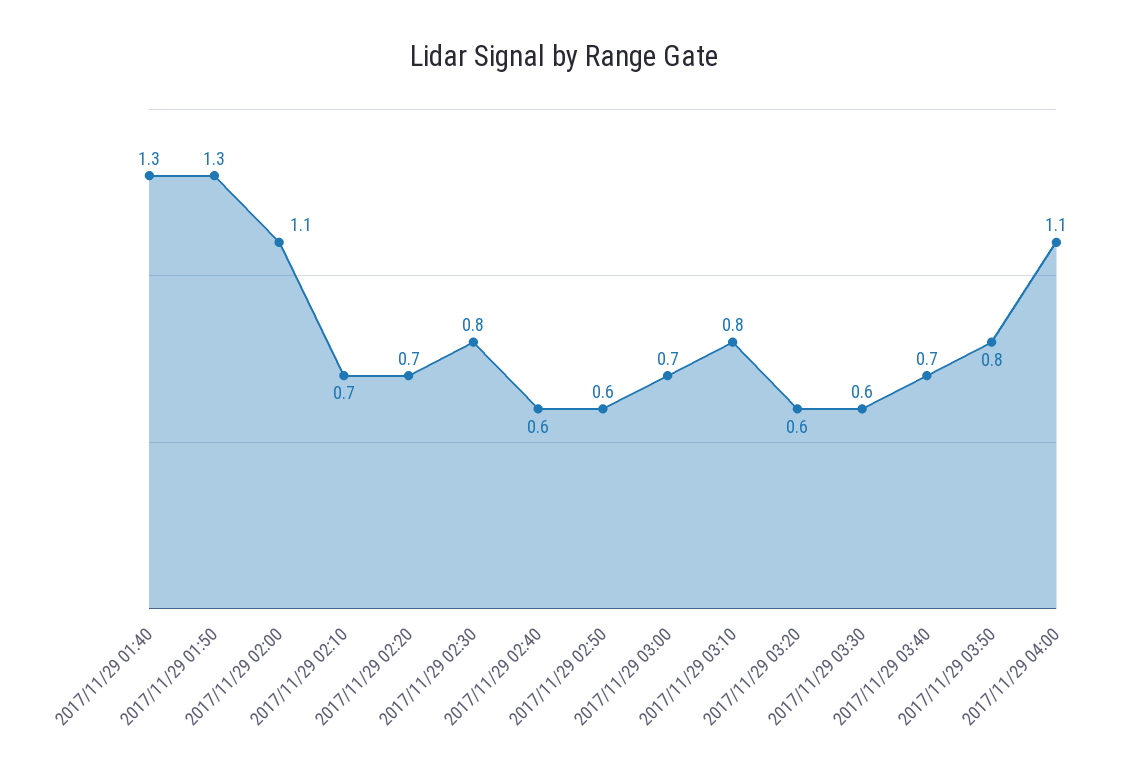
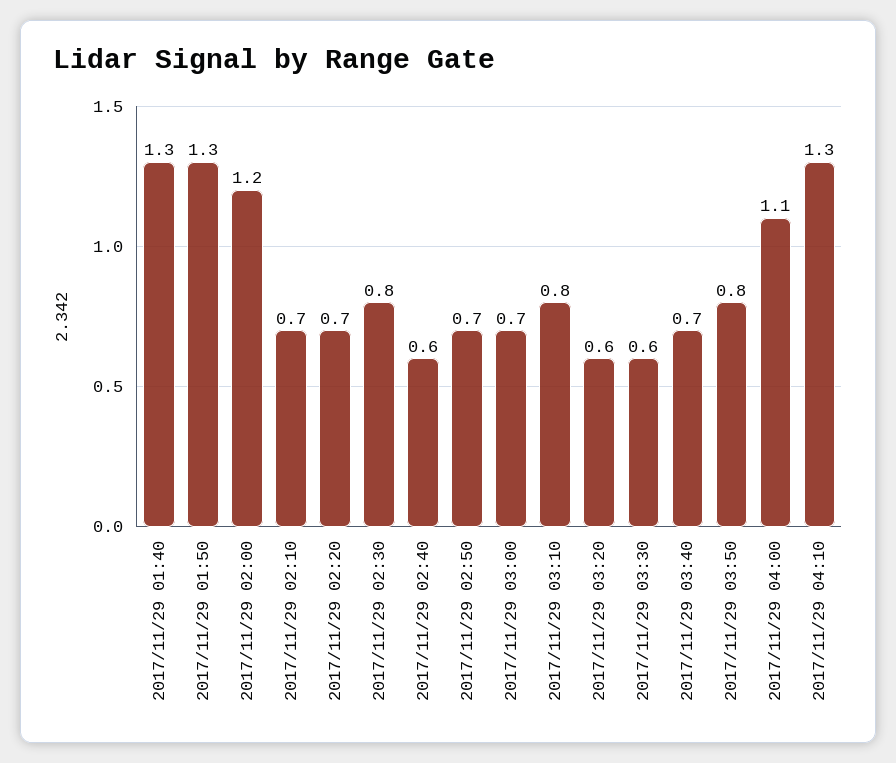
2017/11/29 02:00: 1.1 -> 1.2
2017/11/29 02:50: 0.6 -> 0.7
2017/11/29 04:10: none -> 1.3

